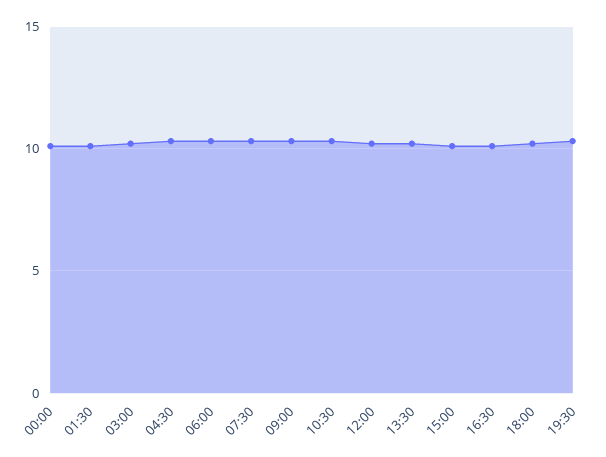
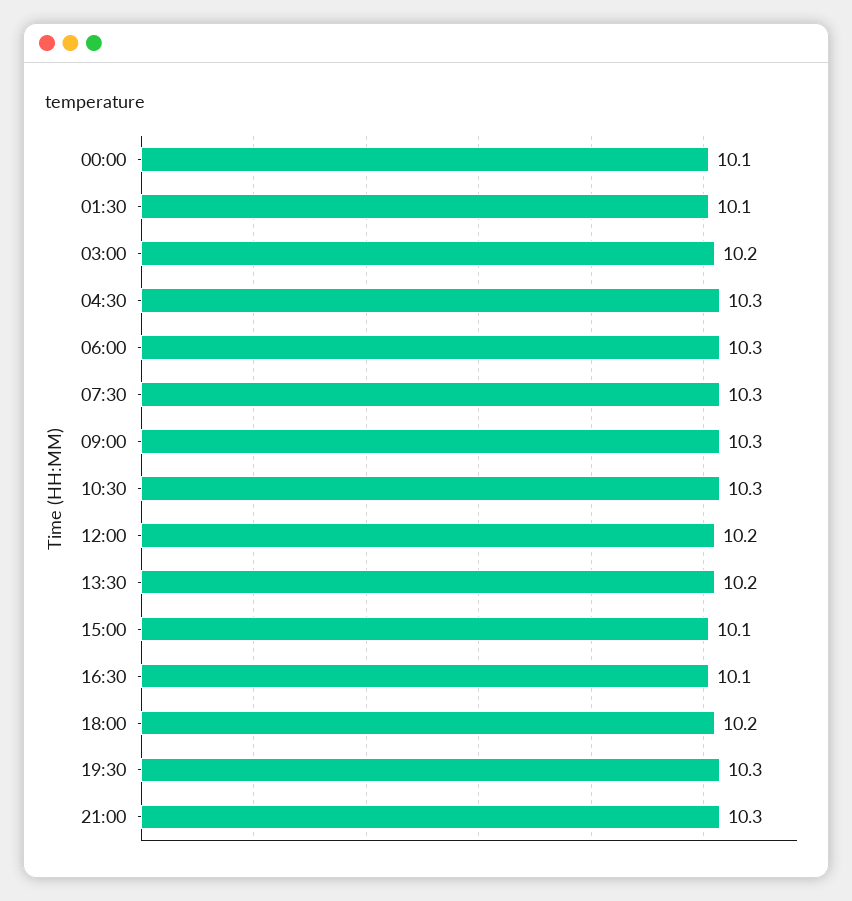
21:00: none -> 10.3

